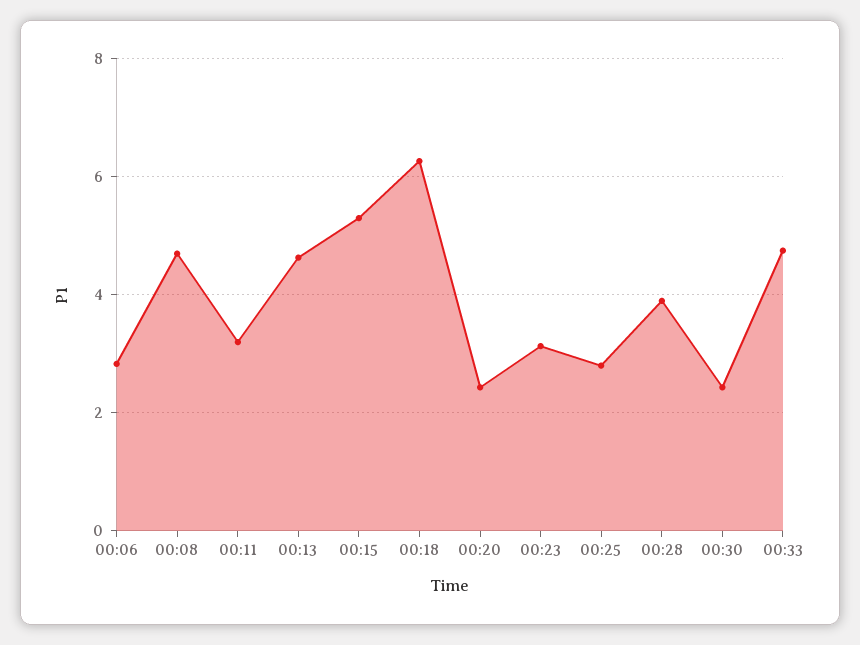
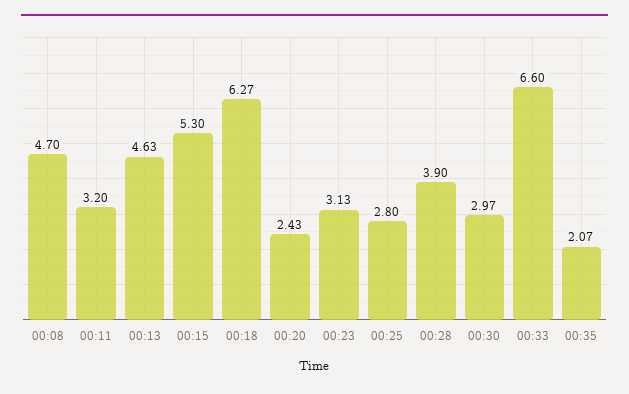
00:06: 2.8 -> none
00:30: 2.4 -> 2.97
00:33: 4.8 -> 6.6
00:35: none -> 2.07

